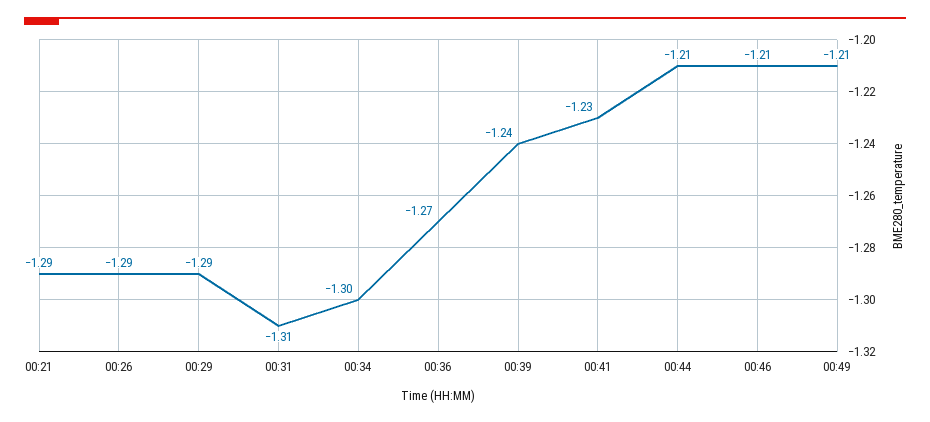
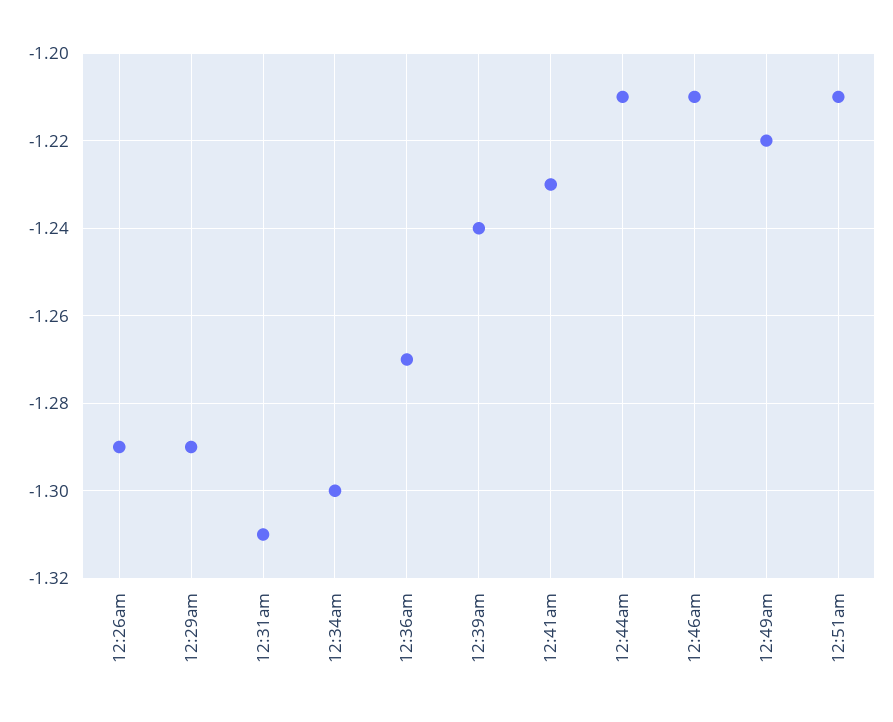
00:21: -1.29 -> none
00:49: -1.21 -> -1.22
12:51am: none -> -1.21

